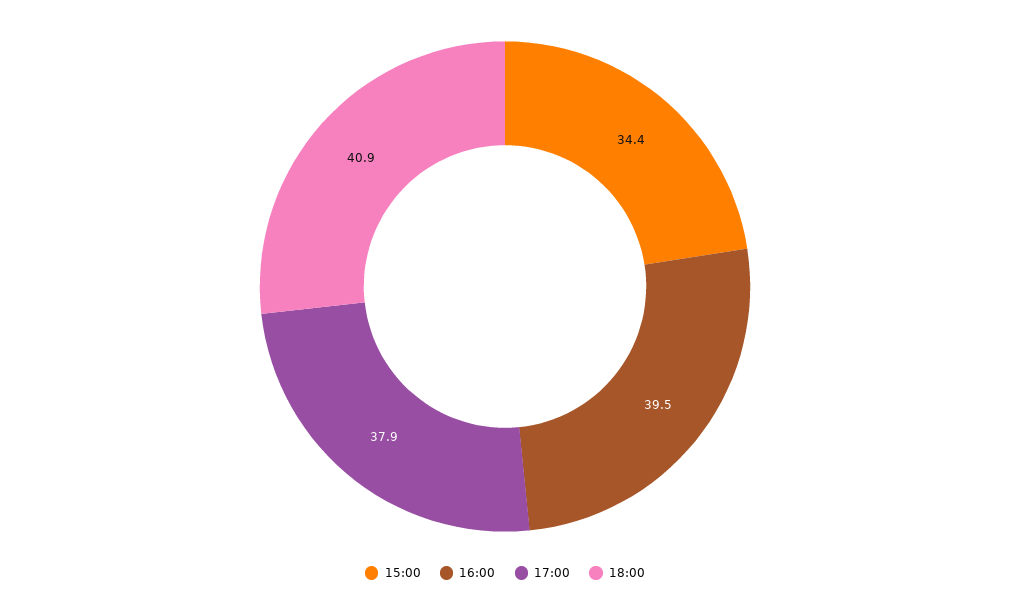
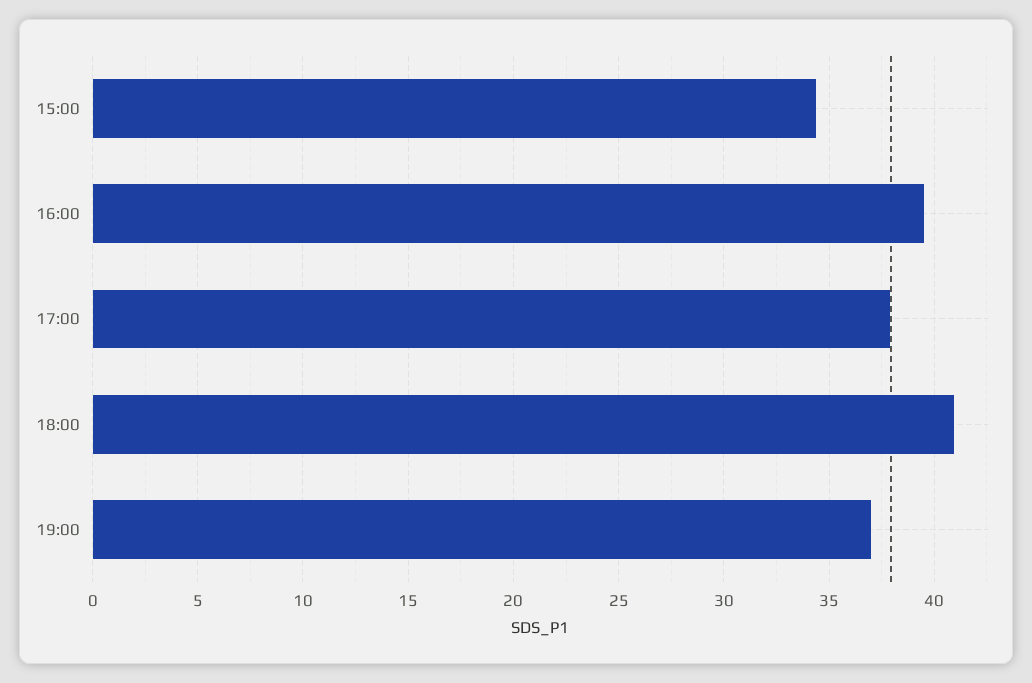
19:00: none -> 37

